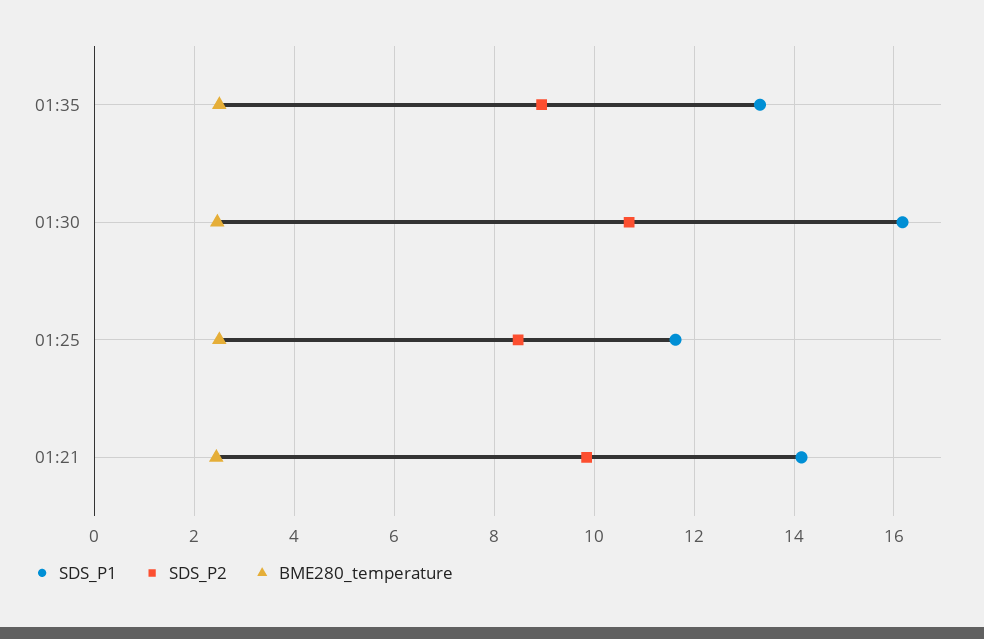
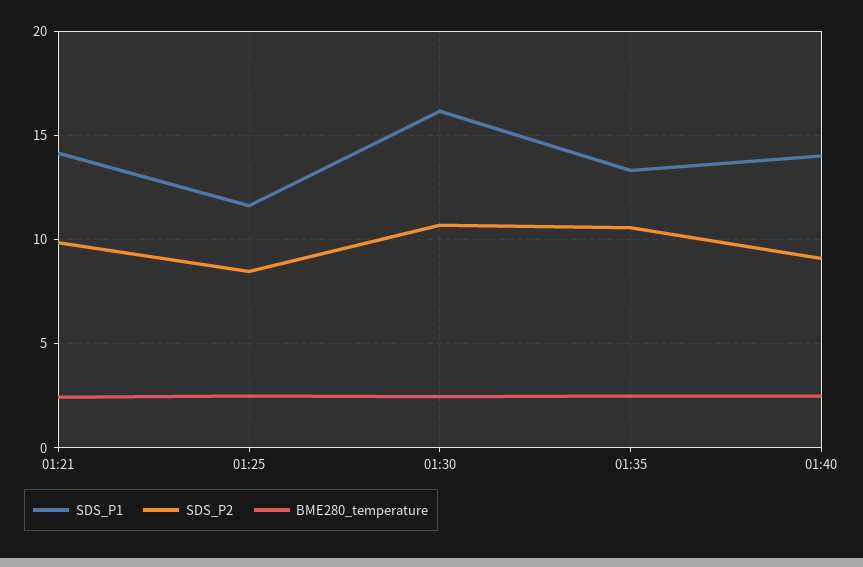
SDS_P2, 01:35: 9 -> 10.5
SDS_P1, 01:40: none -> 14
SDS_P2, 01:40: none -> 9
BME280_temperature, 01:40: none -> 2.5

